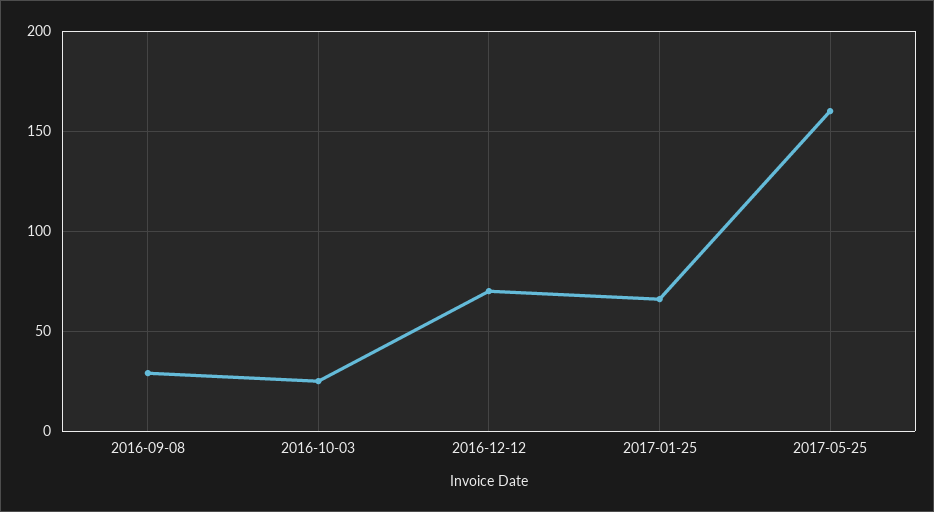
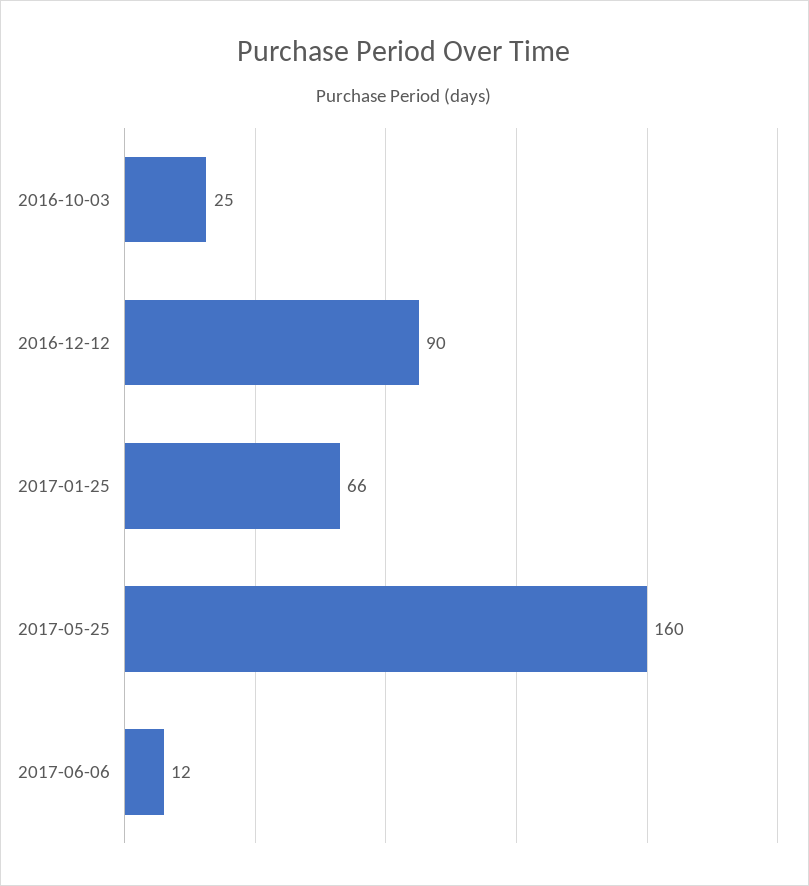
2016-09-08: 30 -> none
2016-12-12: 70 -> 90
2017-06-06: none -> 12

